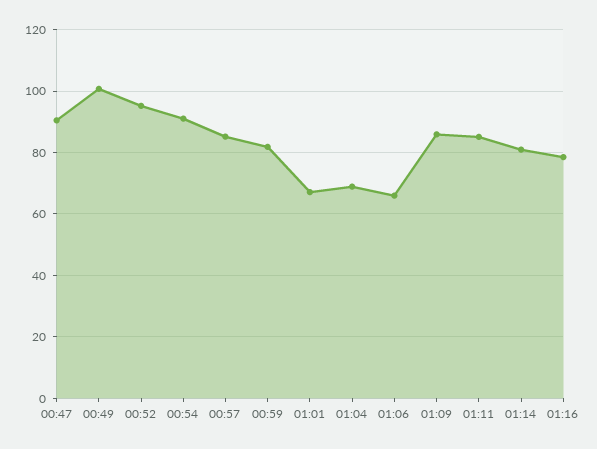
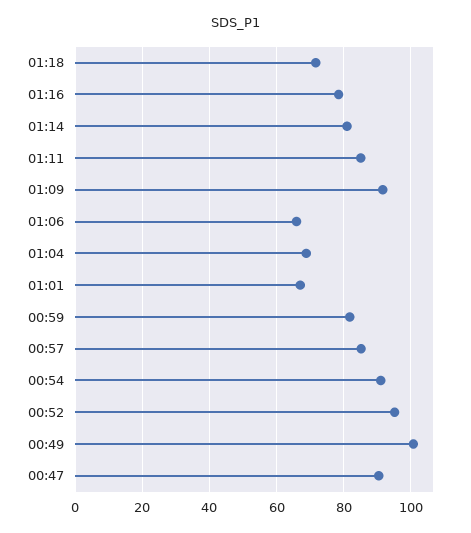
01:09: 86 -> 92
01:18: none -> 72

